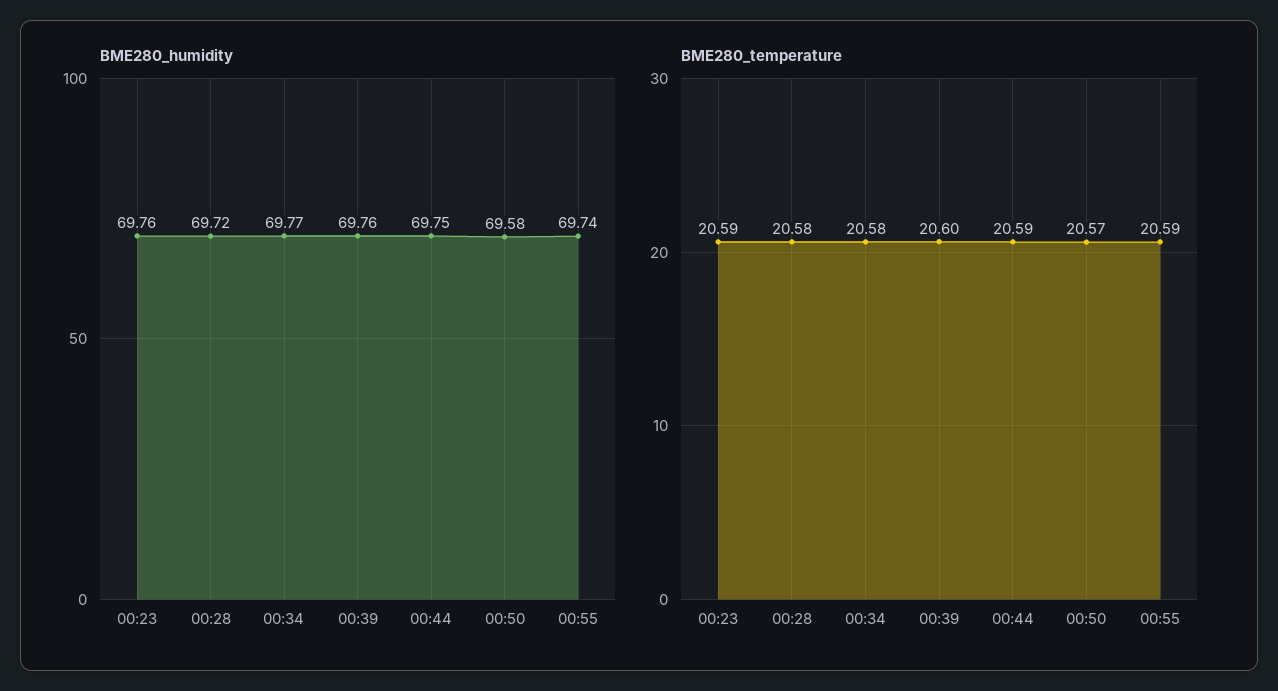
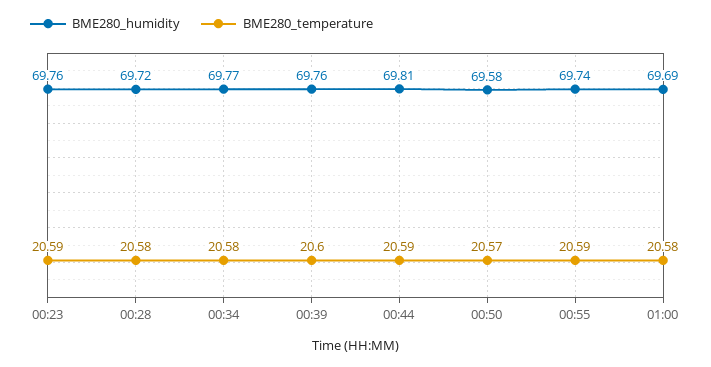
BME280_humidity, 00:44: 69.75 -> 69.81
BME280_humidity, 01:00: none -> 69.69
BME280_temperature, 01:00: none -> 20.58

